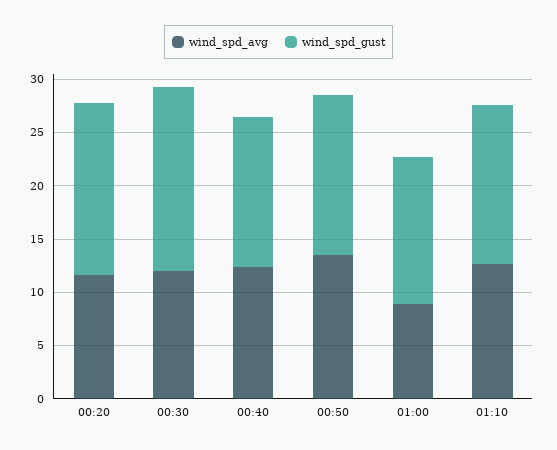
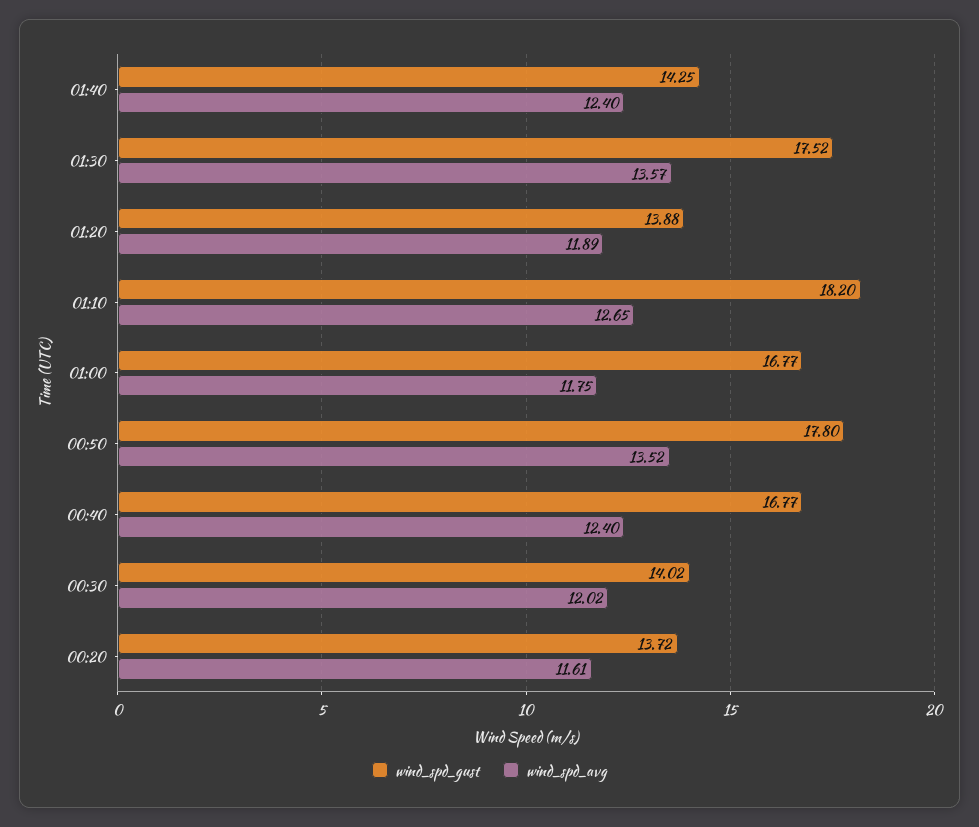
wind_spd_gust, 00:20: 16 -> 13.72
wind_spd_gust, 00:30: 17 -> 14.02
wind_spd_gust, 00:40: 14 -> 16.77
wind_spd_gust, 00:50: 15 -> 17.8
wind_spd_avg, 01:00: 9 -> 11.75
wind_spd_gust, 01:00: 14 -> 16.77
wind_spd_gust, 01:10: 15 -> 18.2
wind_spd_gust, 01:40: none -> 14.25
wind_spd_avg, 01:40: none -> 12.4
wind_spd_gust, 01:30: none -> 17.52
wind_spd_avg, 01:30: none -> 13.57
wind_spd_gust, 01:20: none -> 13.88
wind_spd_avg, 01:20: none -> 11.89

